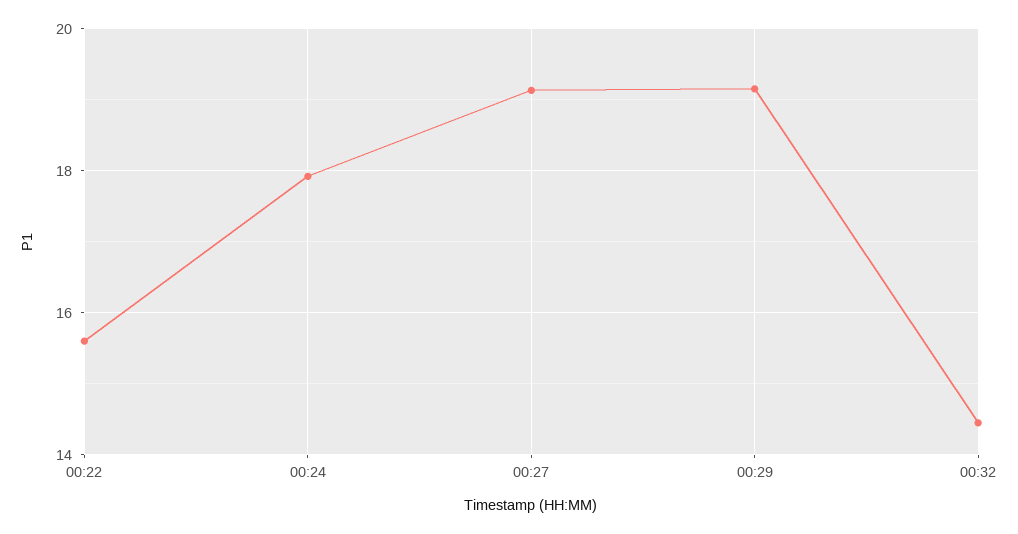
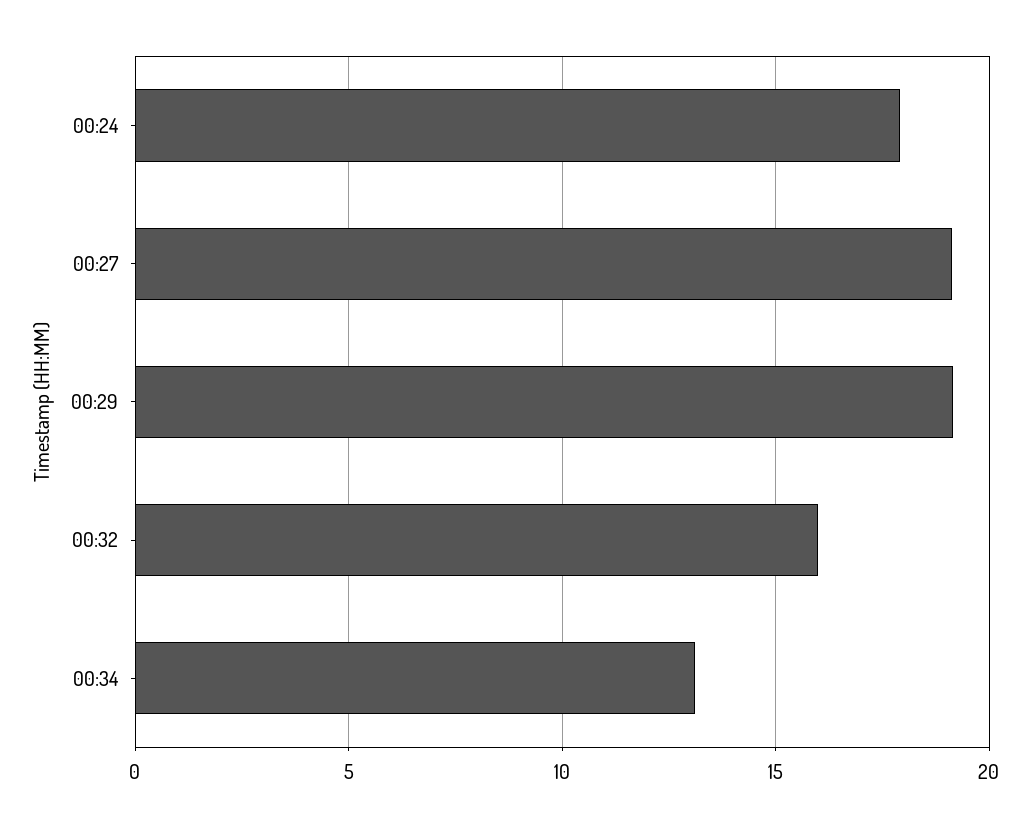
00:22: 15.6 -> none
00:32: 14.4 -> 16
00:34: none -> 13

